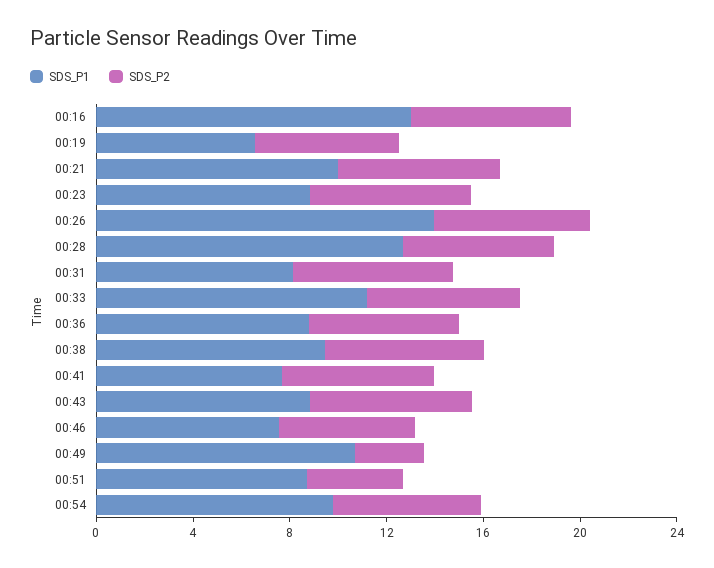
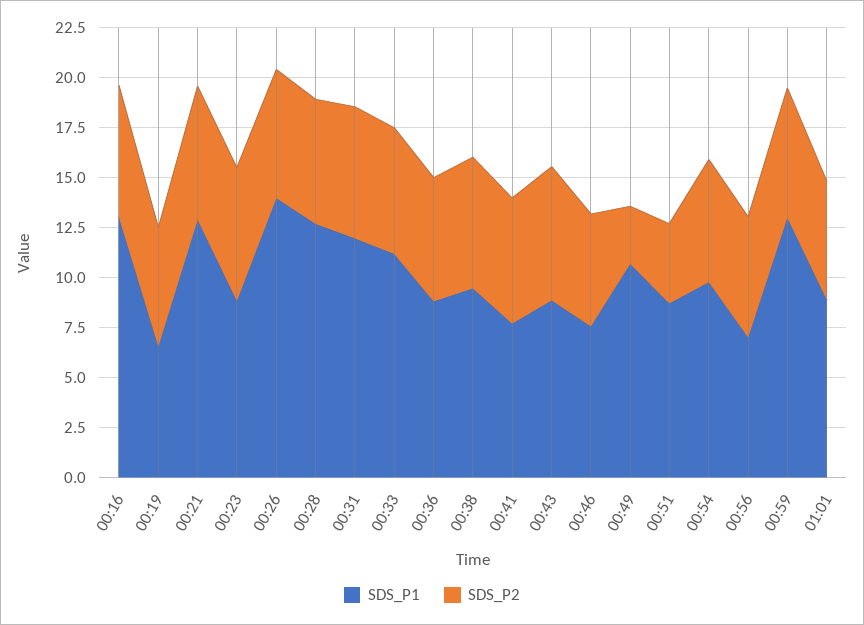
SDS_P1, 00:21: 10 -> 13
SDS_P1, 00:31: 8 -> 12
SDS_P1, 00:56: none -> 7
SDS_P2, 00:56: none -> 6
SDS_P1, 00:59: none -> 13
SDS_P2, 00:59: none -> 6.5
SDS_P1, 01:01: none -> 9
SDS_P2, 01:01: none -> 6

